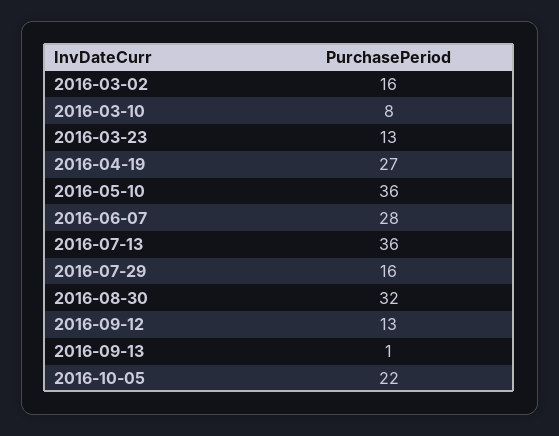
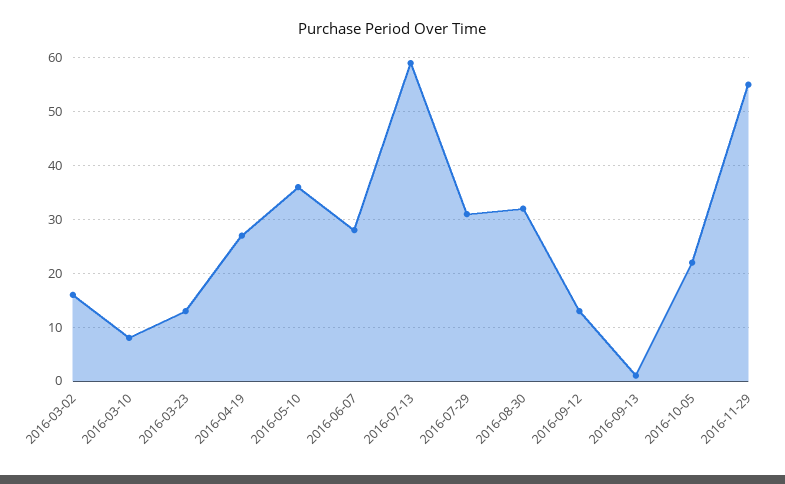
2016-07-13: 36 -> 60
2016-07-29: 16 -> 30
2016-11-29: none -> 55

